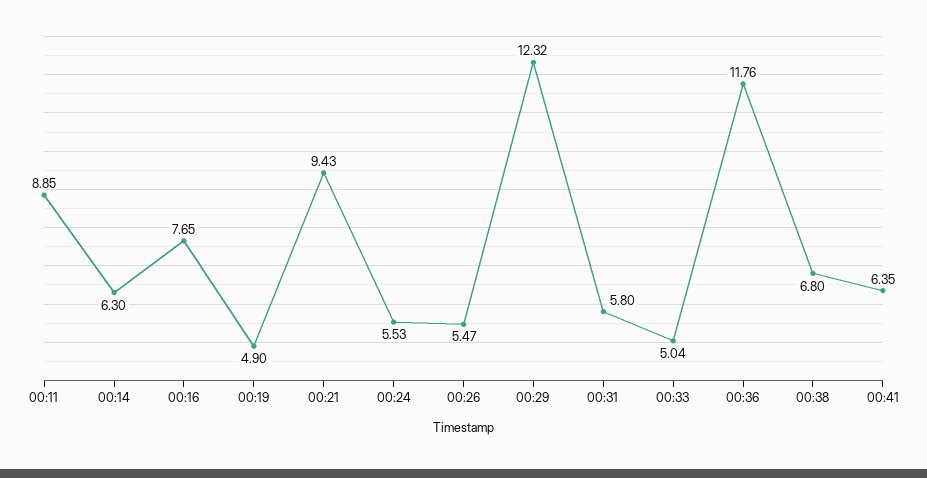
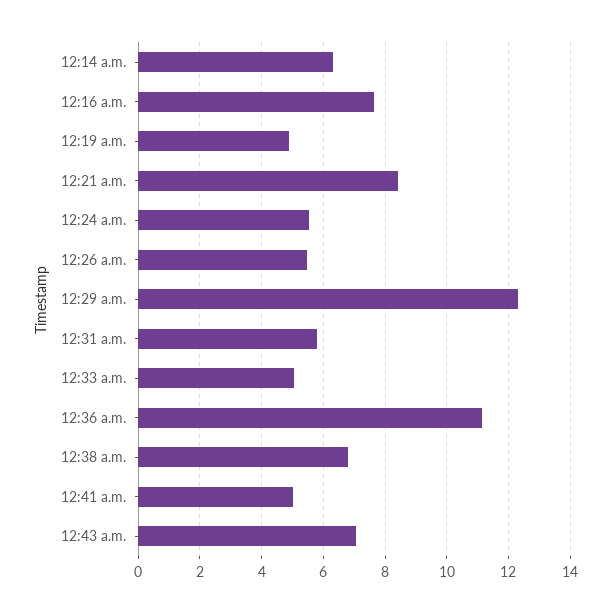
00:11: 8.85 -> none
00:21: 9.43 -> 8.4
00:36: 11.76 -> 11.2
00:41: 6.35 -> 5
12:43 a.m.: none -> 7

